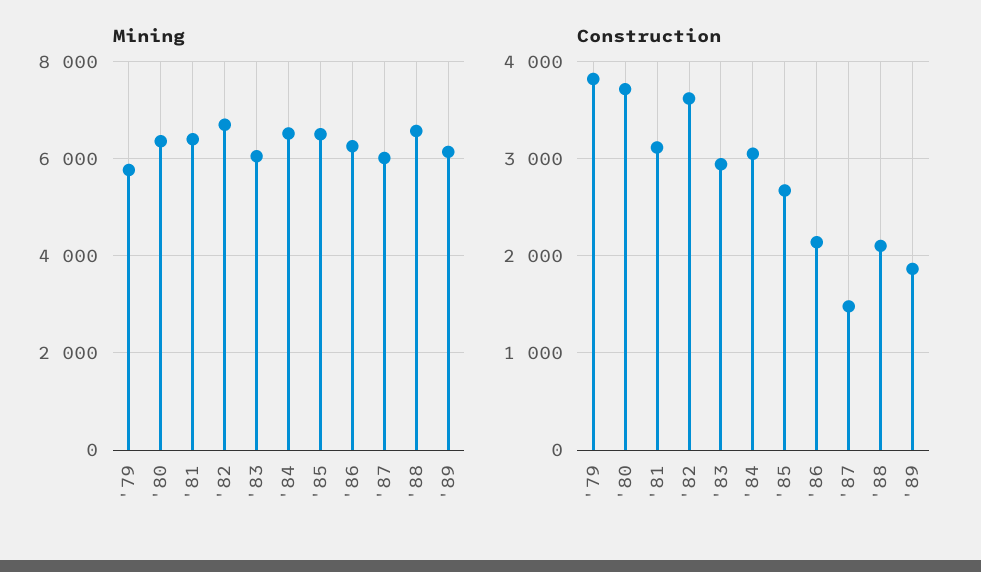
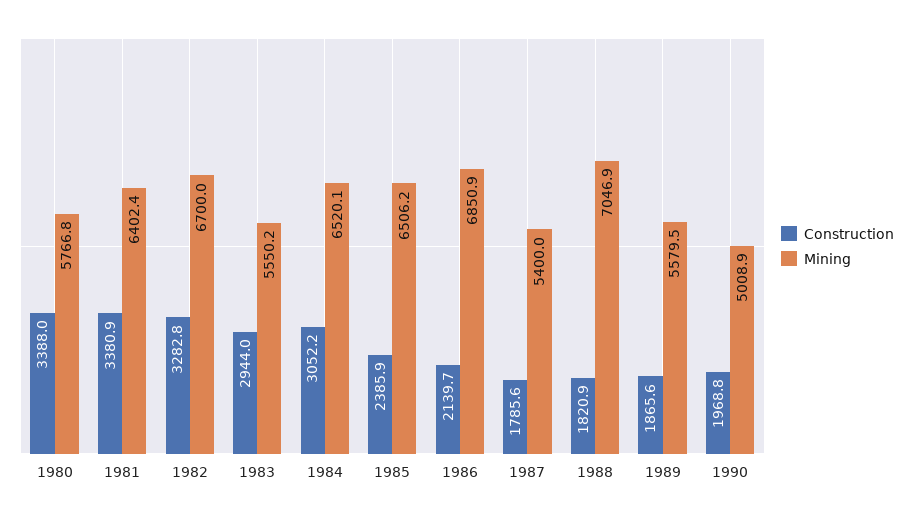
Mining, '79: 5800 -> none
Mining, '80: 6400 -> 5766.8
Mining, '83: 6000 -> 5550.2
Mining, '86: 6200 -> 6850.9
Mining, '87: 6000 -> 5400
Mining, '88: 6600 -> 7046.9
Mining, '89: 6200 -> 5579.5
Construction, '79: 3800 -> none
Construction, '80: 3700 -> 3388
Construction, '81: 3100 -> 3380.9
Construction, '82: 3600 -> 3282.8
Construction, '85: 2700 -> 2385.9
Construction, '87: 1500 -> 1785.6
Construction, '88: 2100 -> 1820.9
Construction, 1990: none -> 1968.8
Mining, 1990: none -> 5008.9

